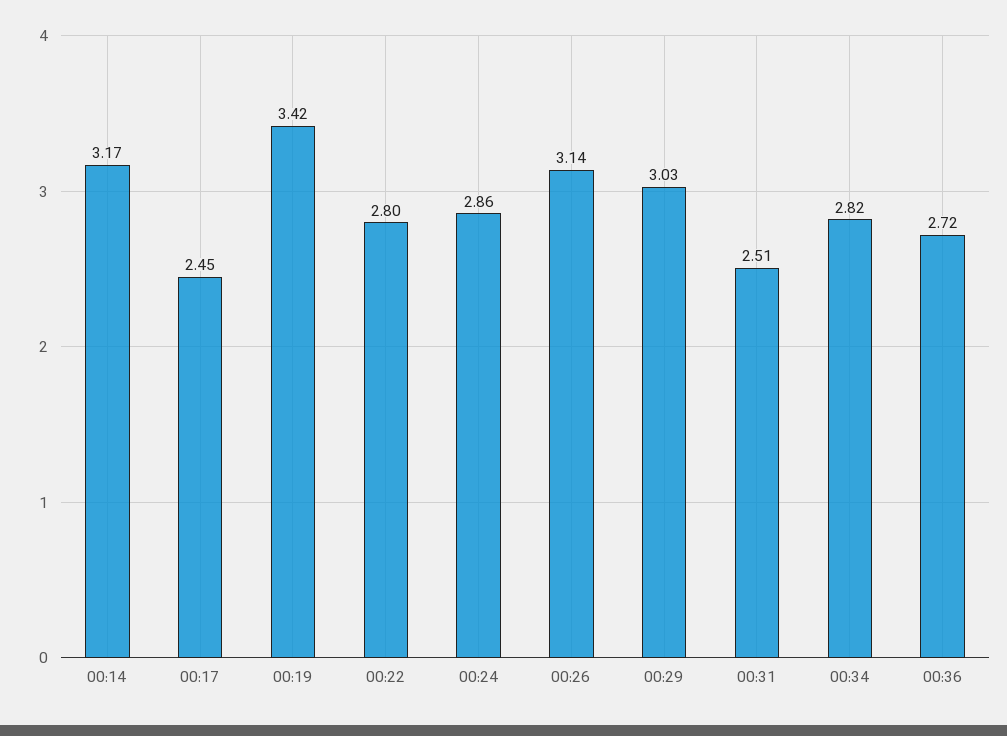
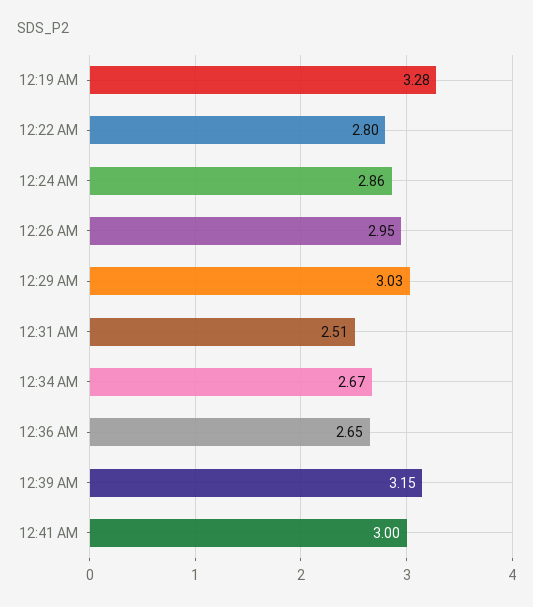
00:14: 3.17 -> none
00:17: 2.45 -> none
00:19: 3.42 -> 3.28
00:26: 3.14 -> 2.95
00:34: 2.82 -> 2.67
00:36: 2.72 -> 2.65
12:39 AM: none -> 3.15
12:41 AM: none -> 3

